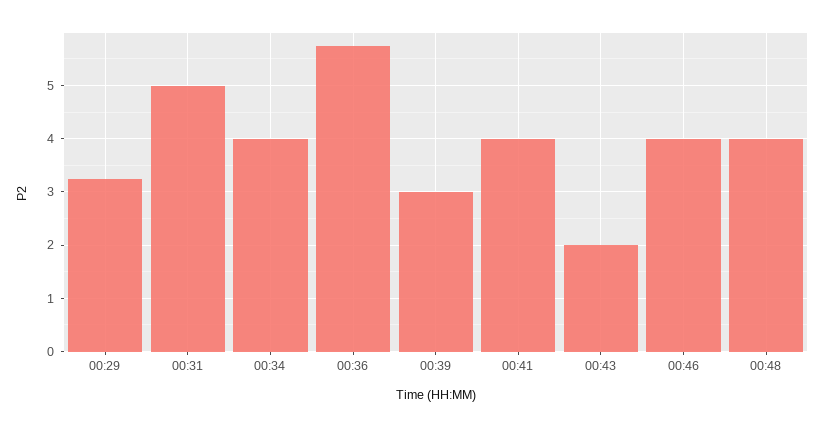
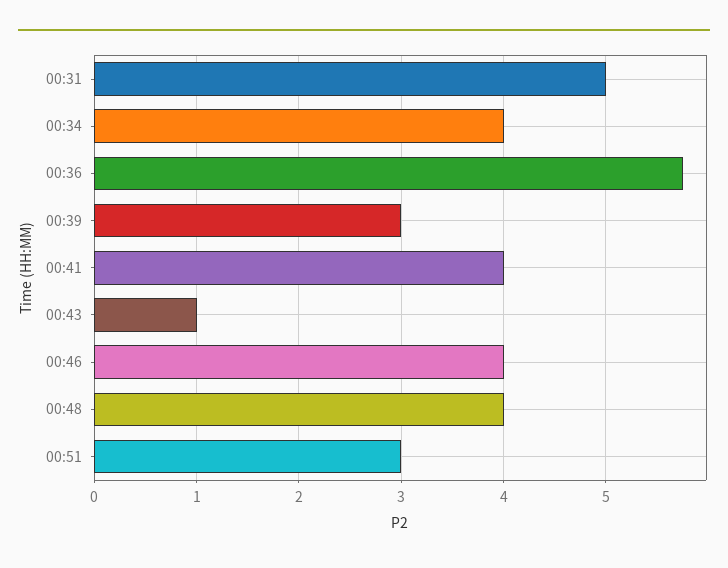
00:29: 3.2 -> none
00:43: 2 -> 1
00:51: none -> 3

